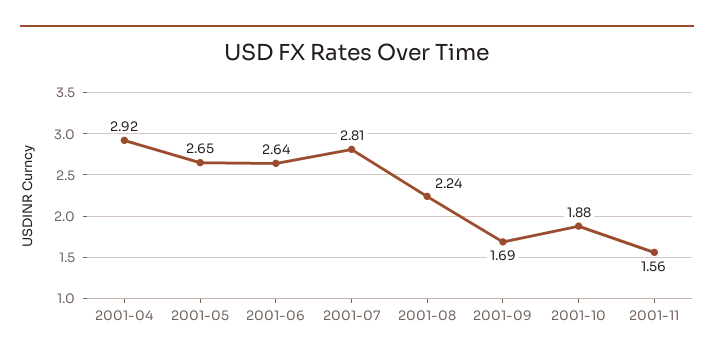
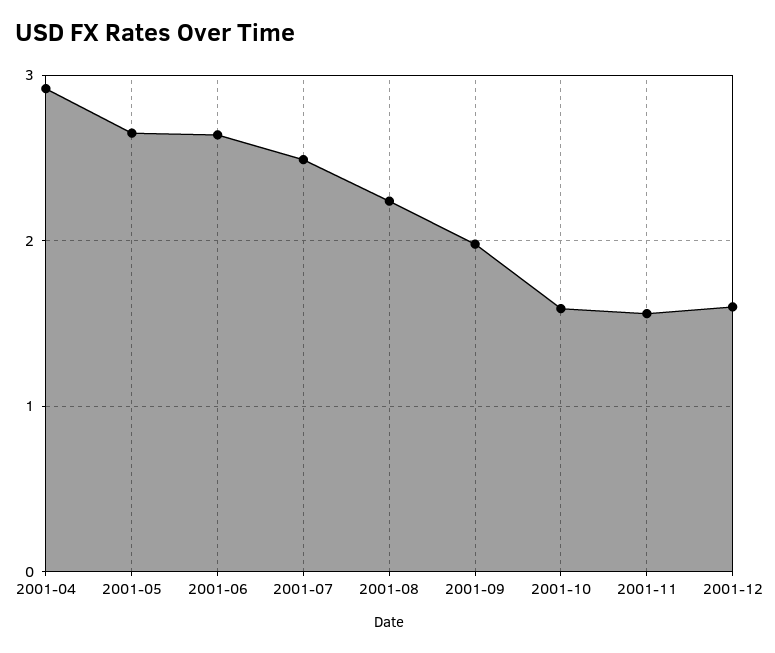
2001-07: 2.81 -> 2.5
2001-09: 1.69 -> 2
2001-10: 1.88 -> 1.6
2001-12: none -> 1.6

